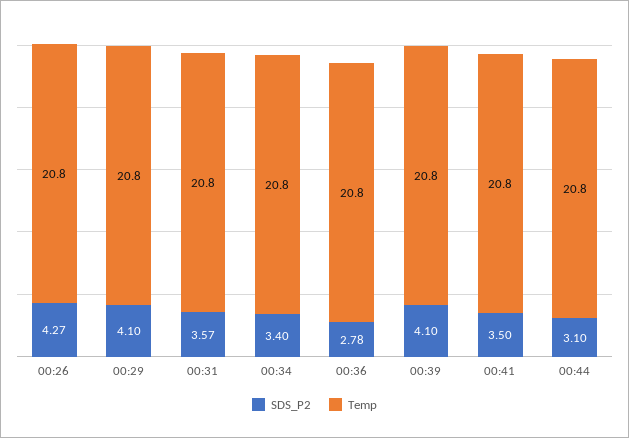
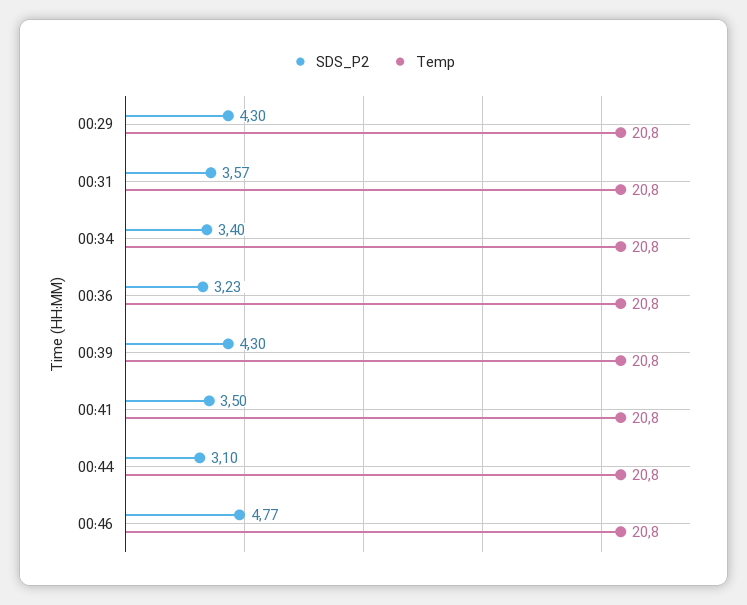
SDS_P2, 00:26: 4.27 -> none
Temp, 00:26: 20.8 -> none
SDS_P2, 00:29: 4.1 -> 4.3
SDS_P2, 00:36: 2.78 -> 3.23
SDS_P2, 00:39: 4.1 -> 4.3
SDS_P2, 00:46: none -> 4.77
Temp, 00:46: none -> 20.8

